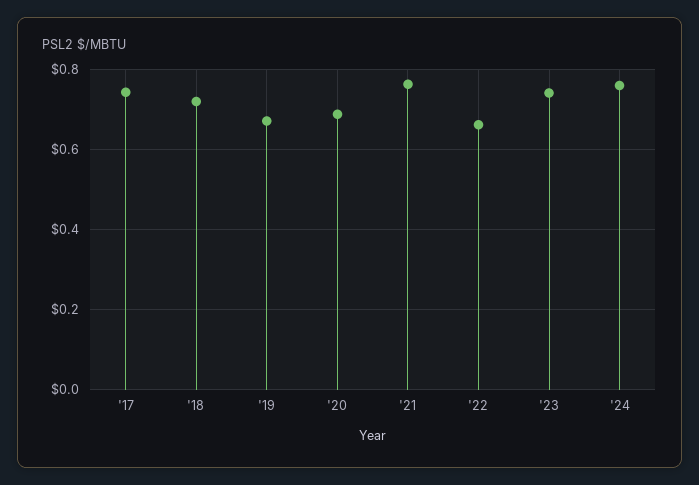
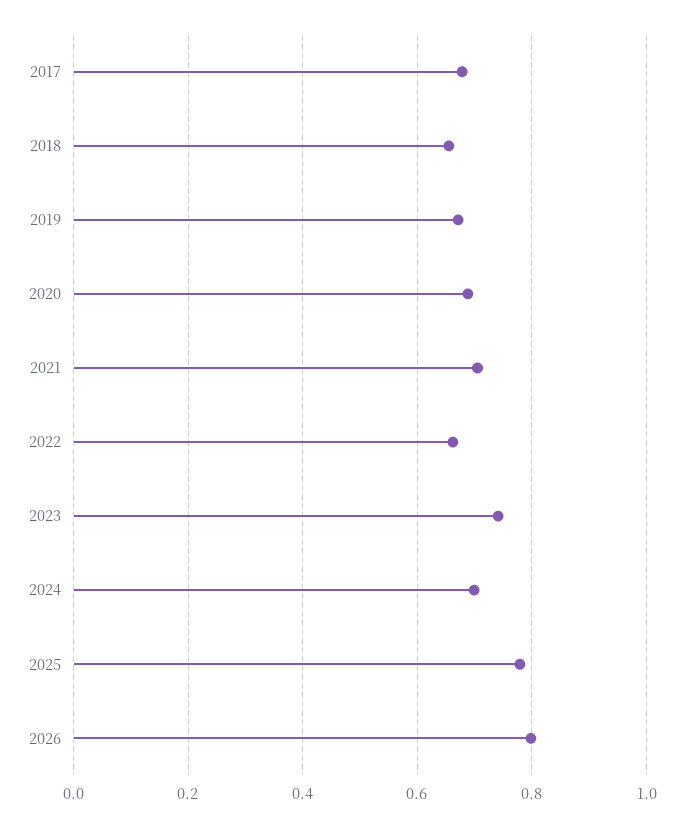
'17: 0.74 -> 0.68
'18: 0.72 -> 0.66
'21: 0.76 -> 0.7
'24: 0.76 -> 0.7
2025: none -> 0.78
2026: none -> 0.8

